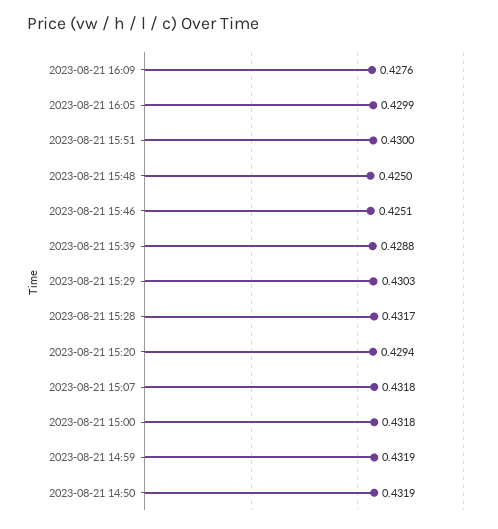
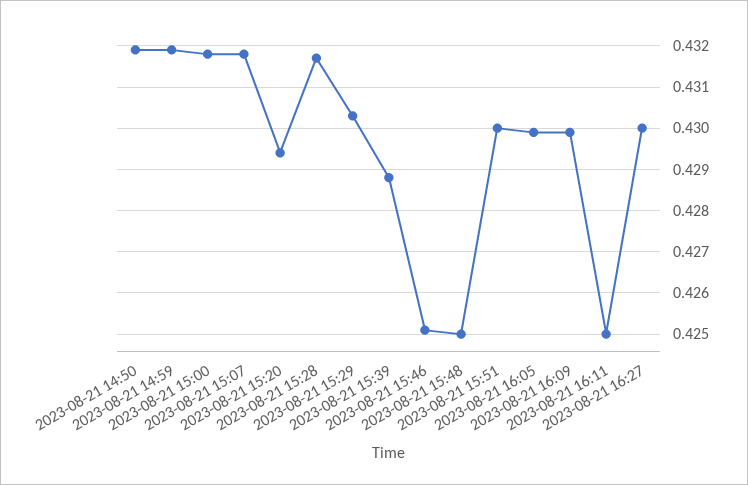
2023-08-21 16:09: 0.4276 -> 0.43
2023-08-21 16:11: none -> 0.425
2023-08-21 16:27: none -> 0.43

